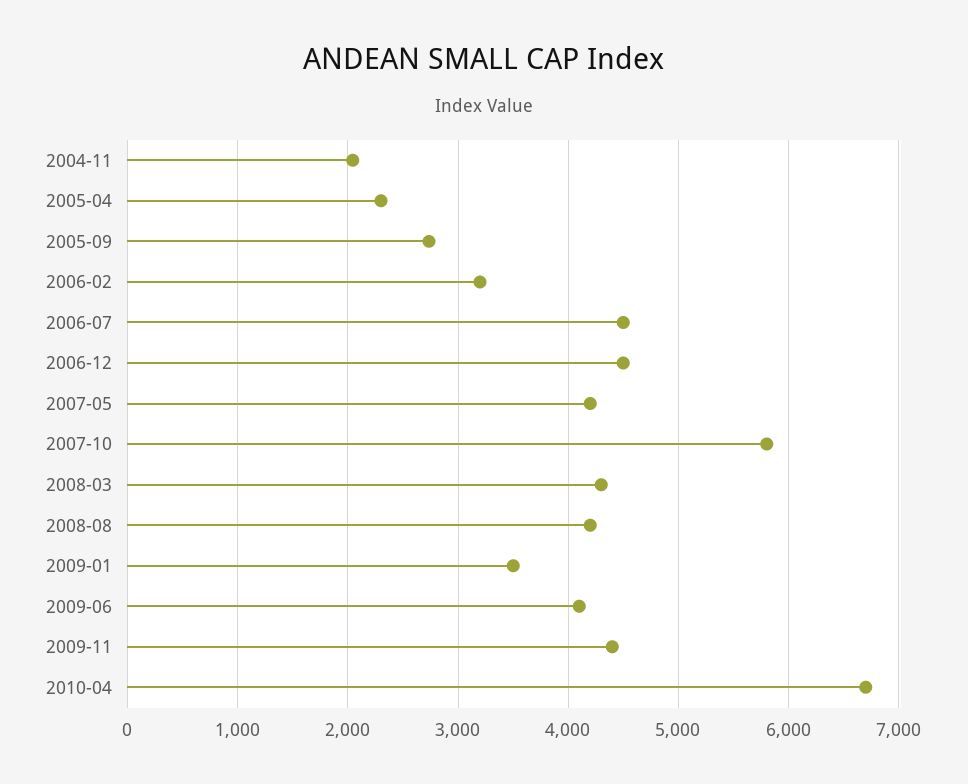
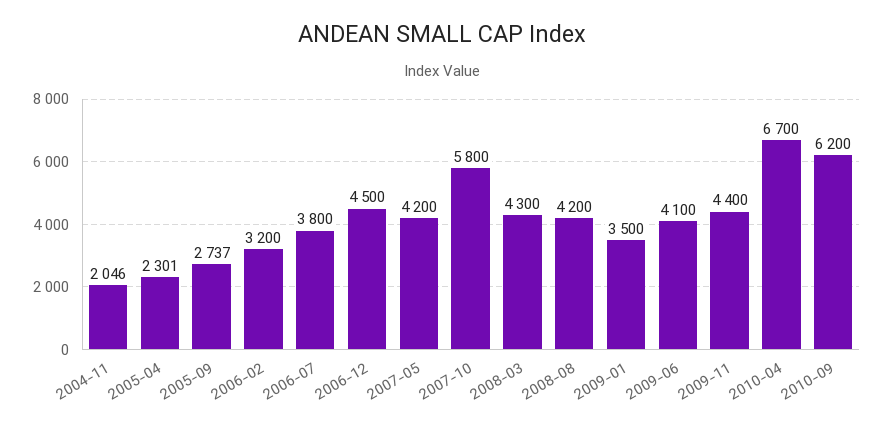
2006-07: 4500 -> 3800
2010-09: none -> 6200

